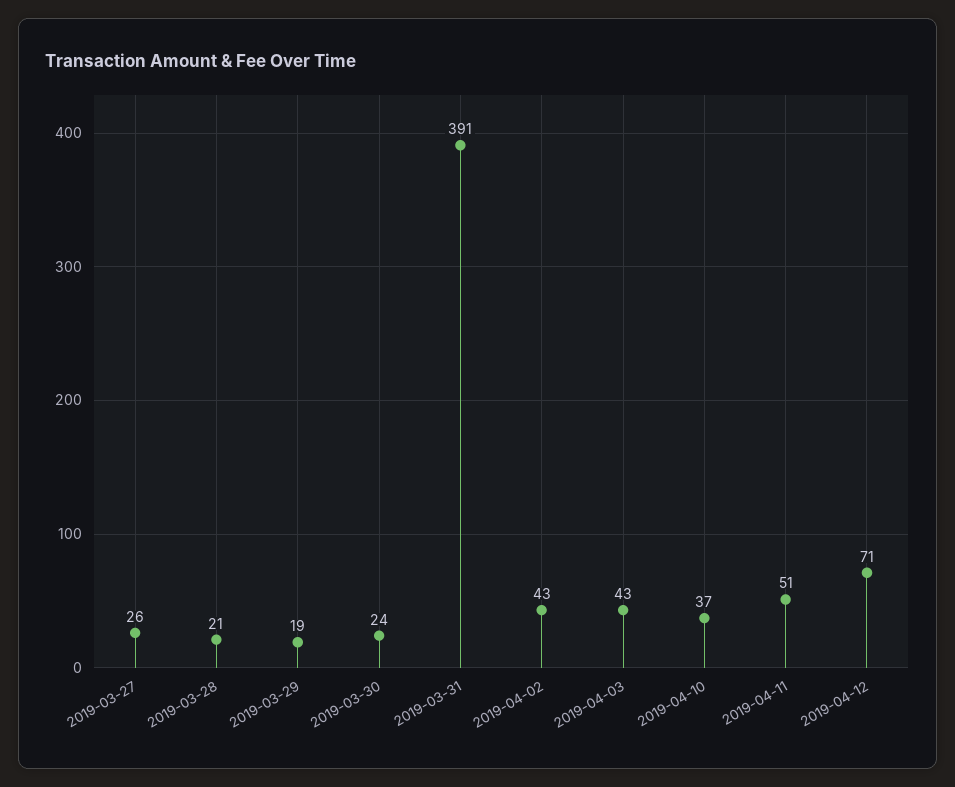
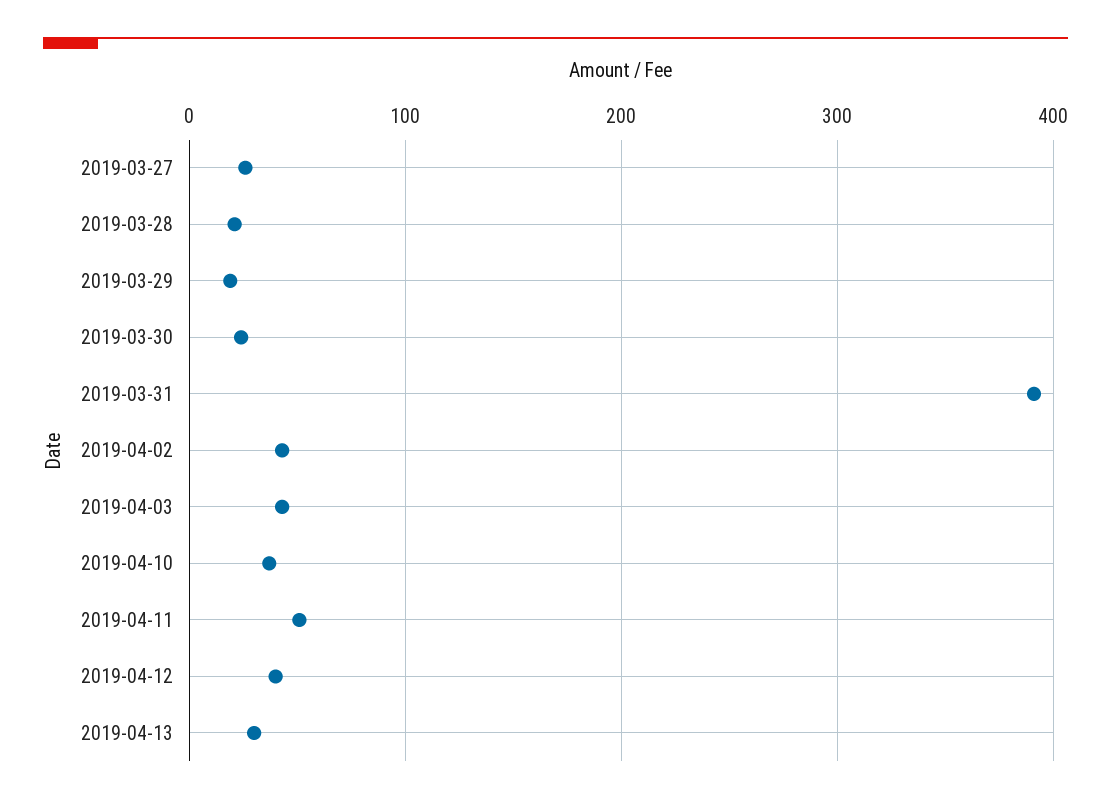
2019-04-12: 71 -> 40
2019-04-13: none -> 30

